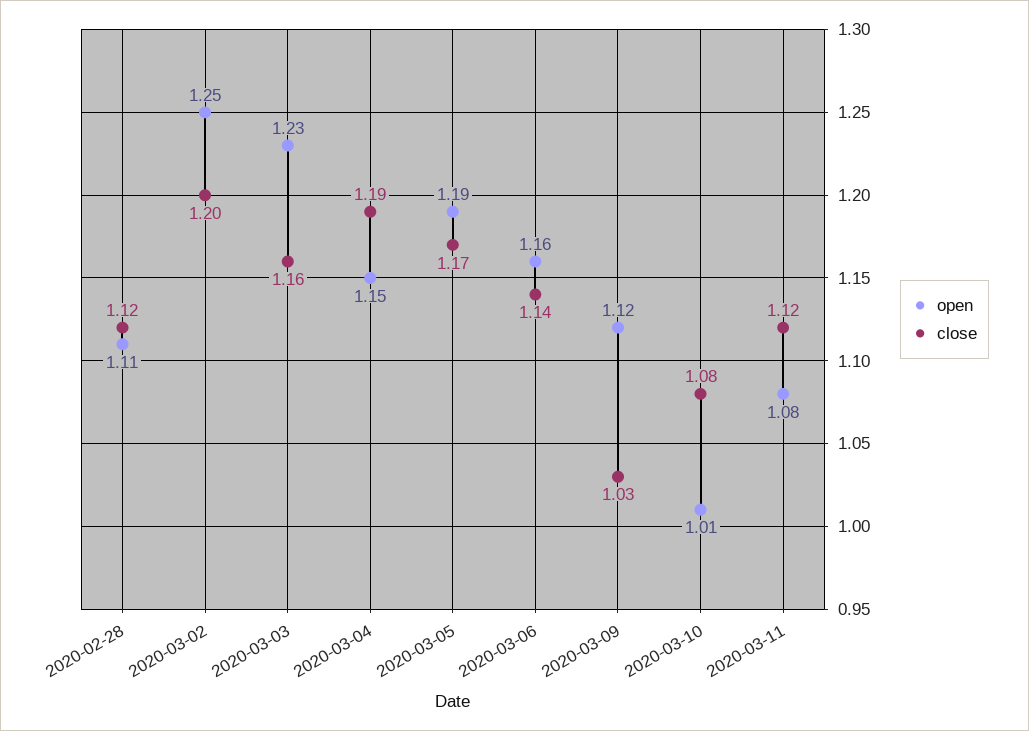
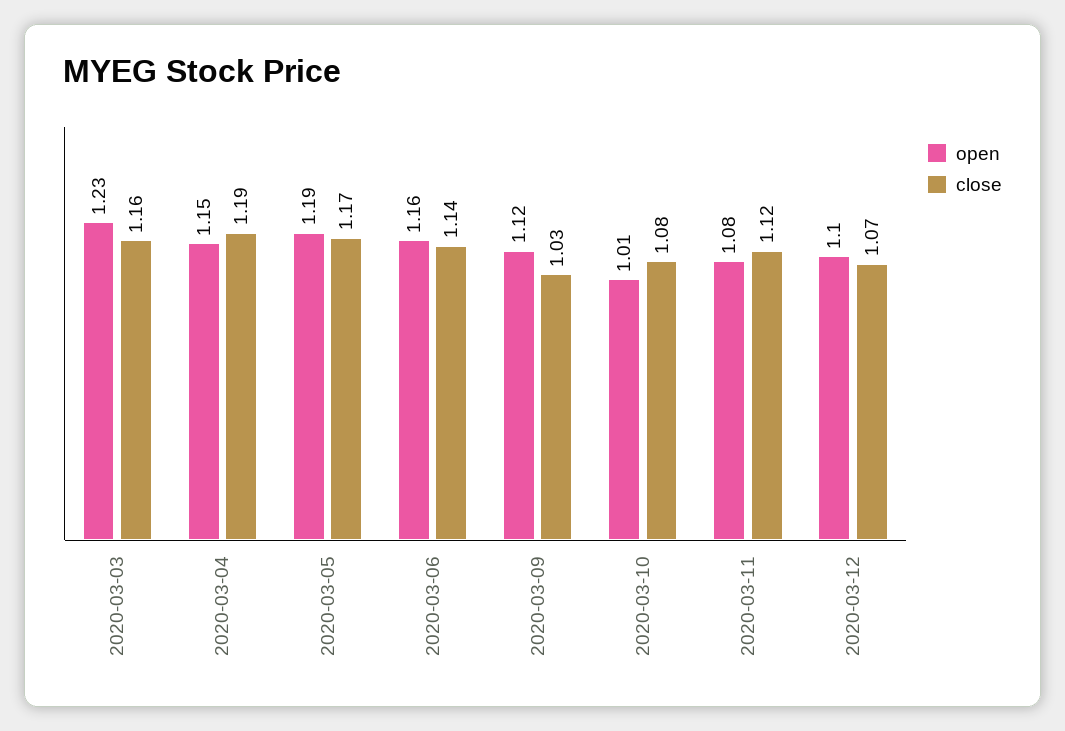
open, 2020-02-28: 1.11 -> none
close, 2020-02-28: 1.12 -> none
open, 2020-03-02: 1.25 -> none
close, 2020-03-02: 1.2 -> none
open, 2020-03-12: none -> 1.1
close, 2020-03-12: none -> 1.07

